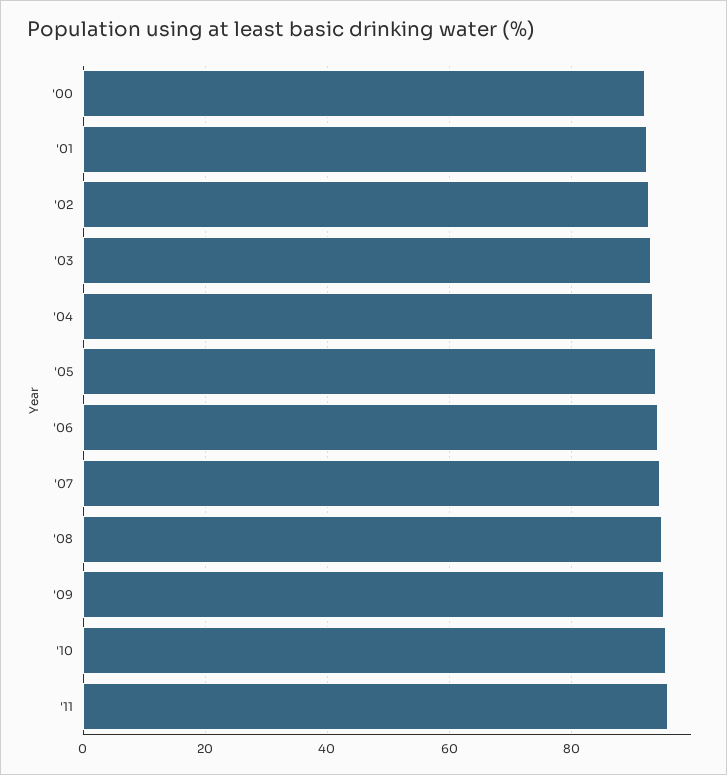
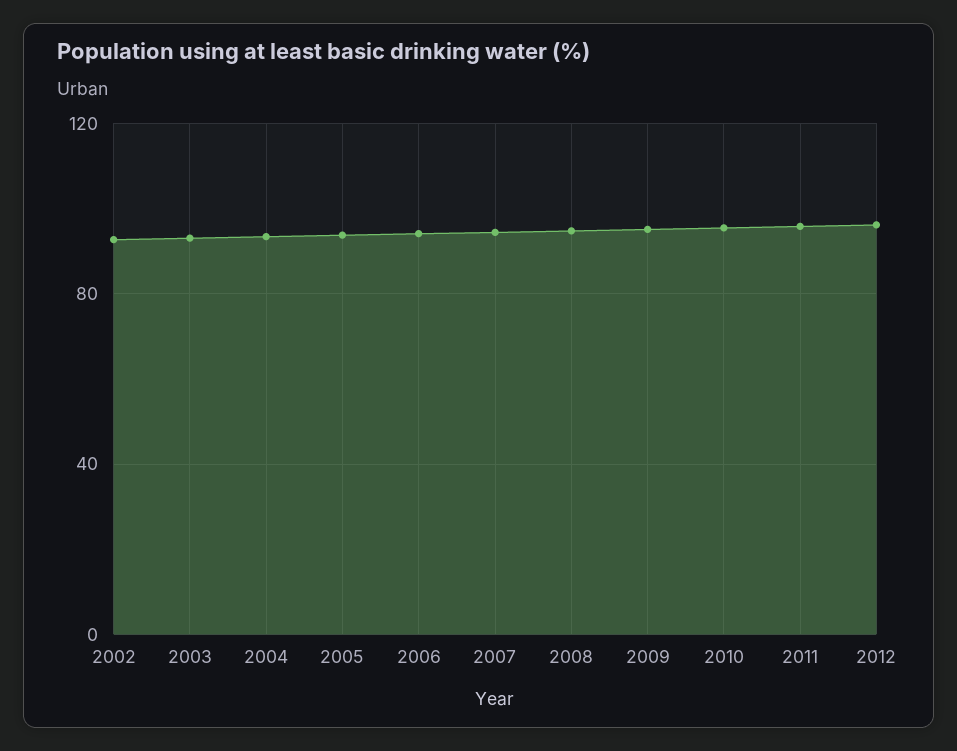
'00: 92 -> none
'01: 92 -> none
2012: none -> 95

